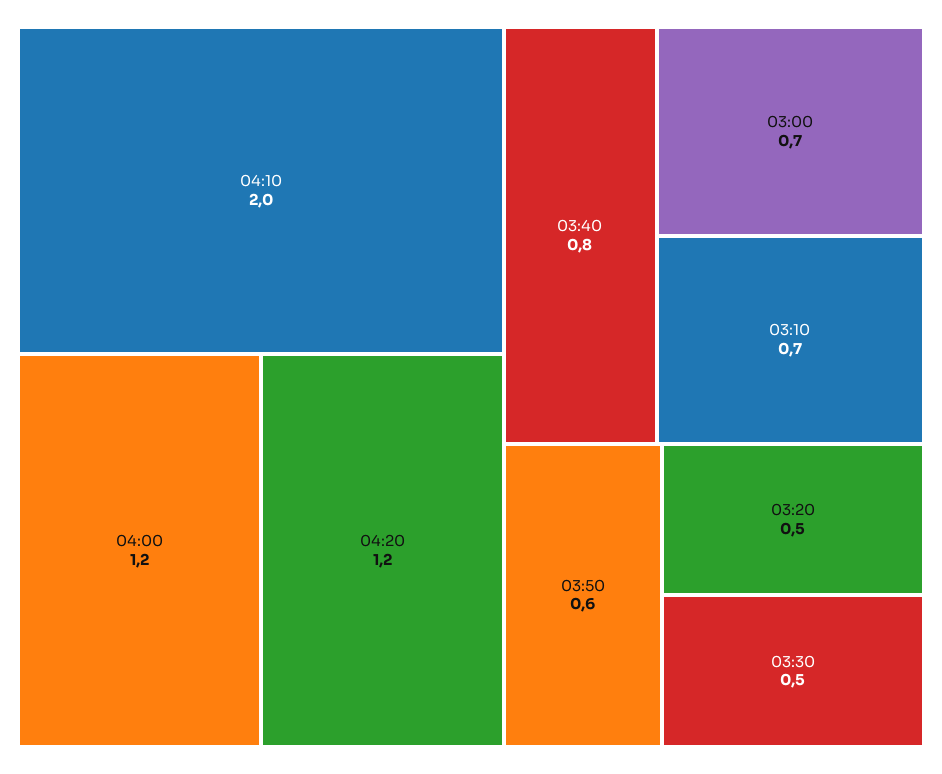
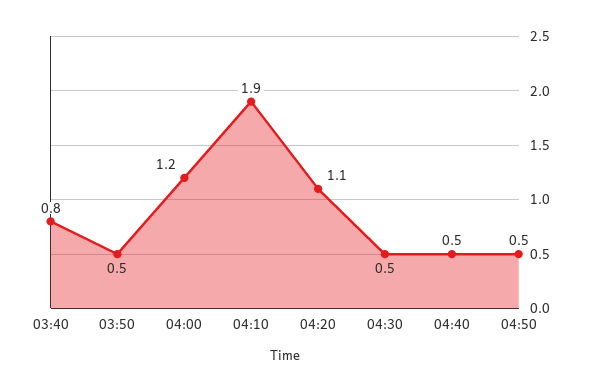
04:10: 2 -> 1.9
04:20: 1.2 -> 1.1
03:00: 0.7 -> none
03:10: 0.7 -> none
03:50: 0.6 -> 0.5
03:20: 0.5 -> none
03:30: 0.5 -> none
04:30: none -> 0.5
04:40: none -> 0.5
04:50: none -> 0.5

